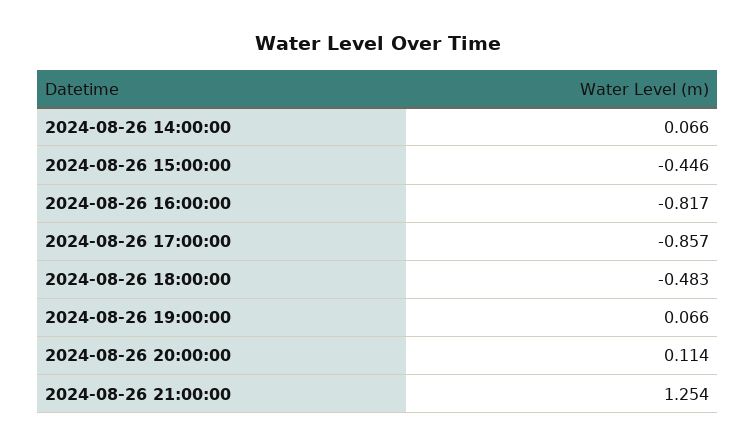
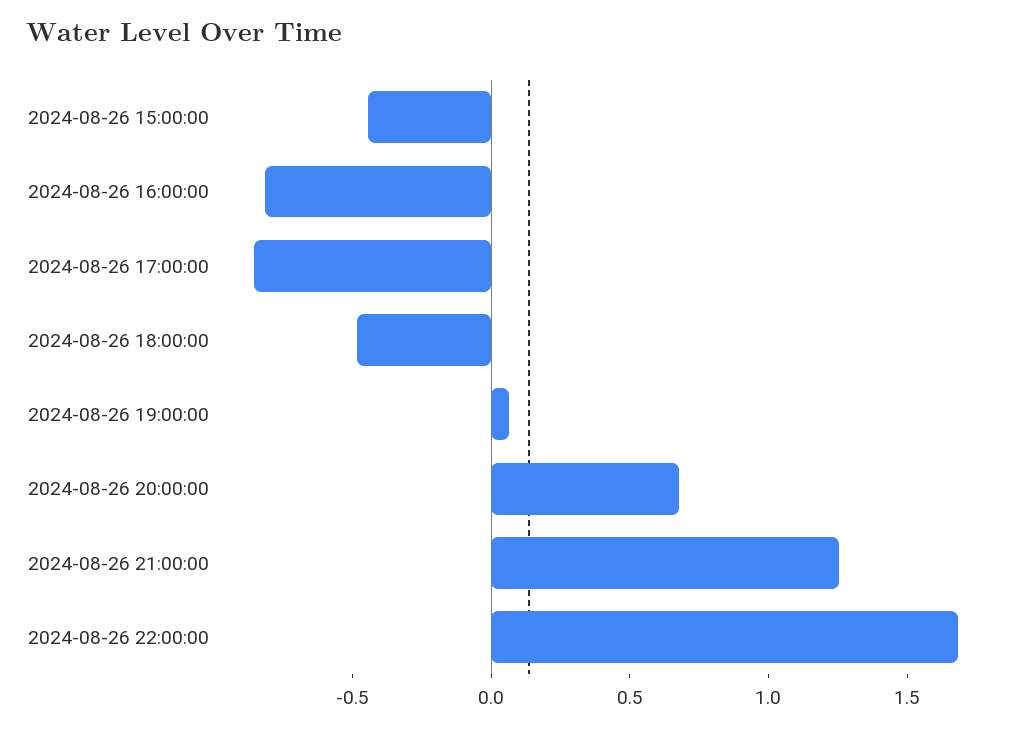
2024-08-26 14:00:00: 0.066 -> none
2024-08-26 20:00:00: 0.114 -> 0.7
2024-08-26 22:00:00: none -> 1.7

